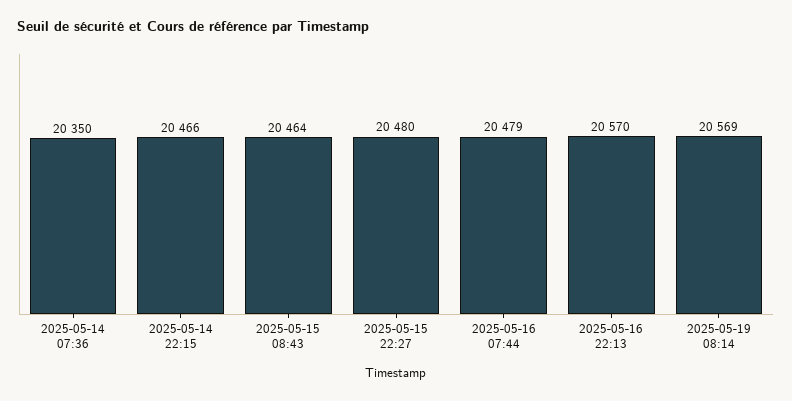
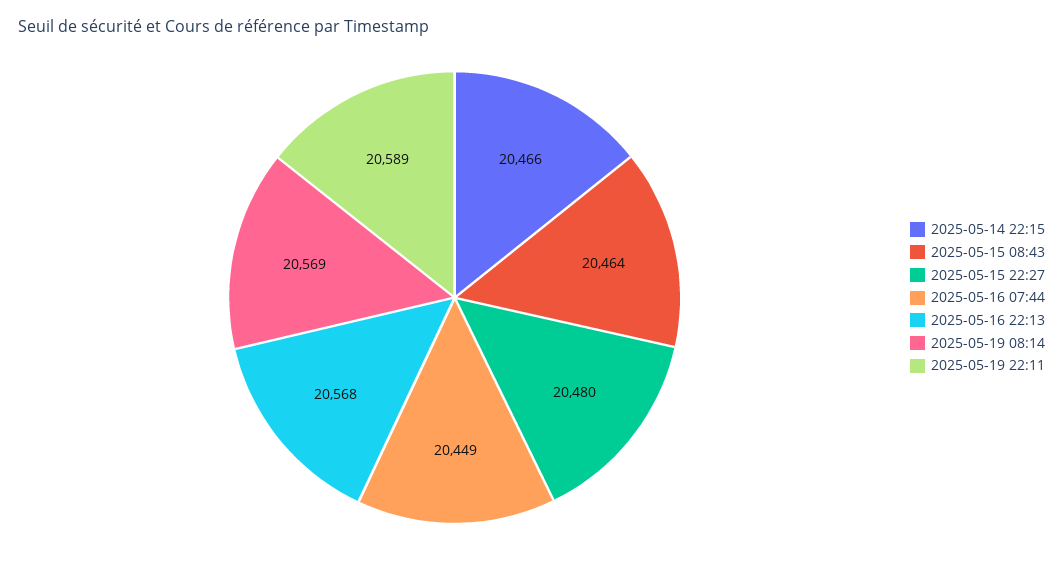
2025-05-14 07:36: 20350 -> none
2025-05-16 07:44: 20479 -> 20449
2025-05-16 22:13: 20570 -> 20568
2025-05-19 22:11: none -> 20589

